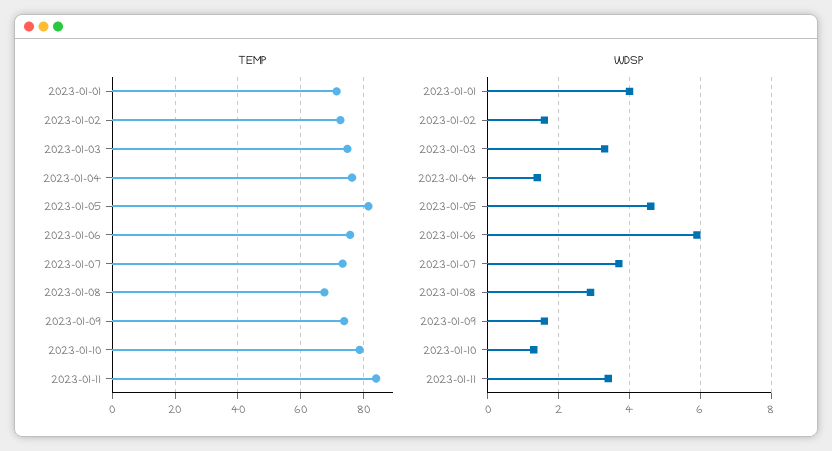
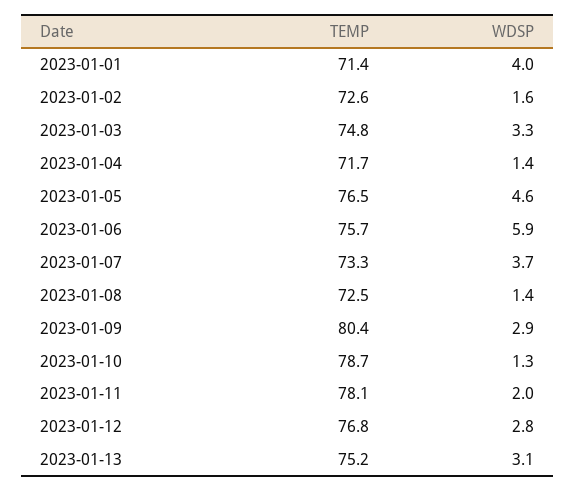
TEMP, 2023-01-04: 76 -> 71.7
TEMP, 2023-01-05: 82 -> 76.5
TEMP, 2023-01-08: 68 -> 72.5
TEMP, 2023-01-09: 74 -> 80.4
TEMP, 2023-01-11: 84 -> 78.1
WDSP, 2023-01-08: 3 -> 1.4
WDSP, 2023-01-09: 1.5 -> 2.9
WDSP, 2023-01-11: 3.5 -> 2
TEMP, 2023-01-12: none -> 76.8
WDSP, 2023-01-12: none -> 2.8
TEMP, 2023-01-13: none -> 75.2
WDSP, 2023-01-13: none -> 3.1

